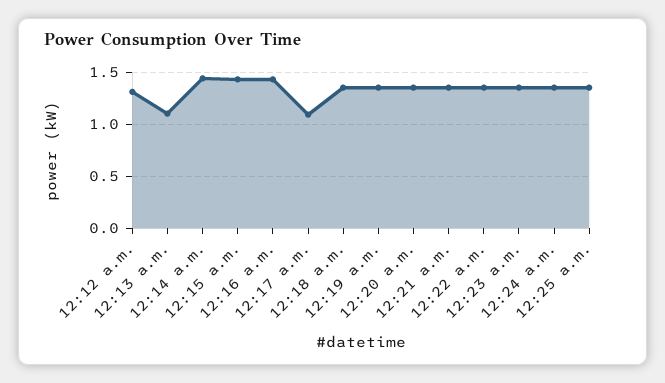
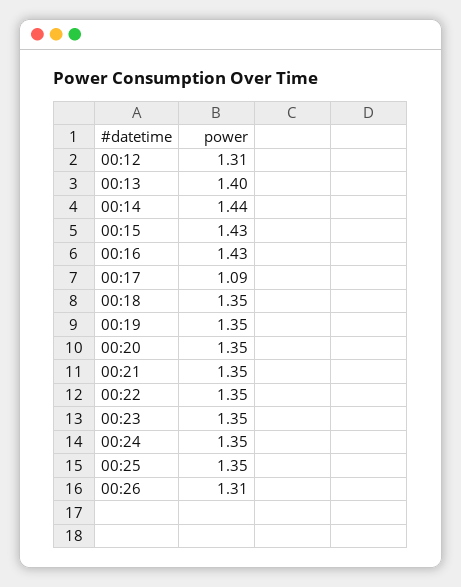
12:13 a.m.: 1.1 -> 1.4
00:26: none -> 1.31

